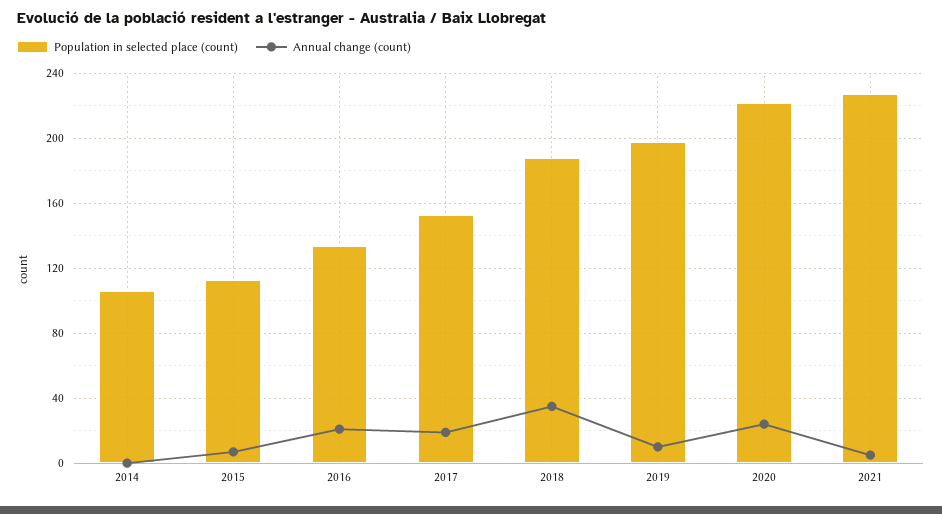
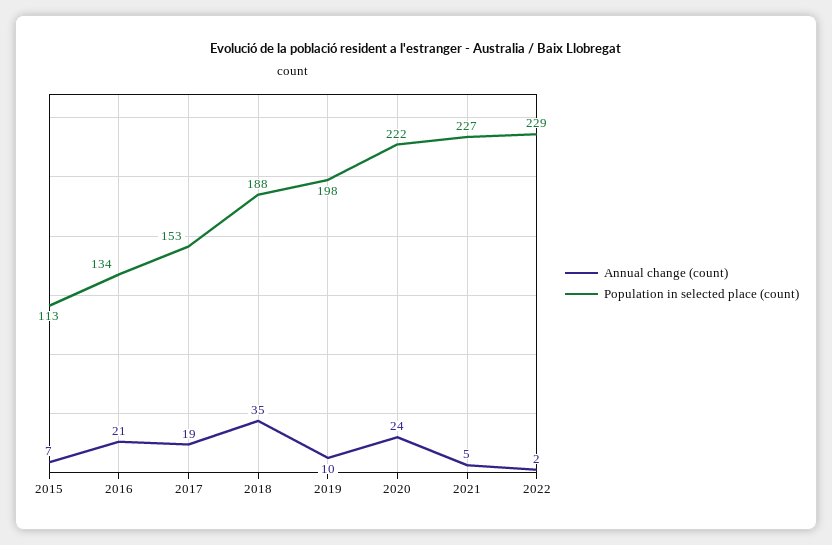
Population in selected place (count), 2014: 105 -> none
Annual change (count), 2014: 0 -> none
Annual change (count), 2022: none -> 2
Population in selected place (count), 2022: none -> 229

